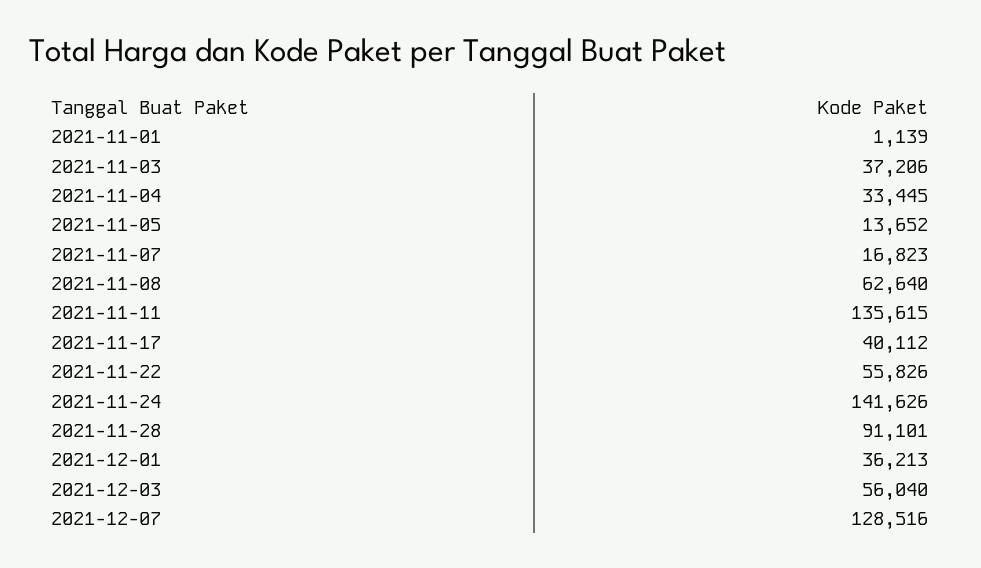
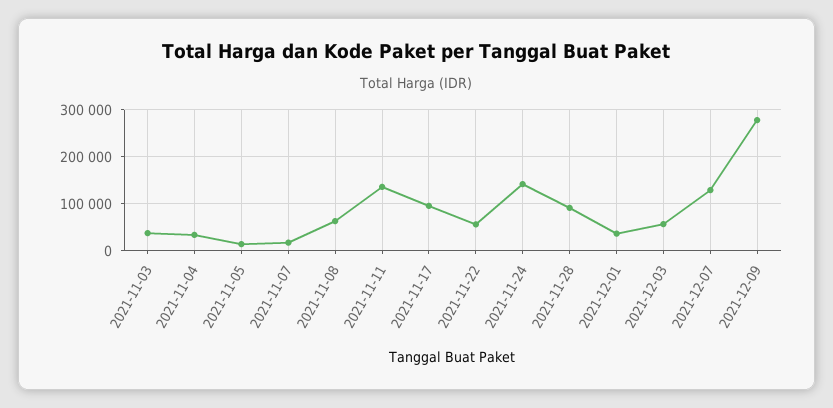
2021-11-01: 1139 -> none
2021-11-17: 40112 -> 100000
2021-12-09: none -> 280000

